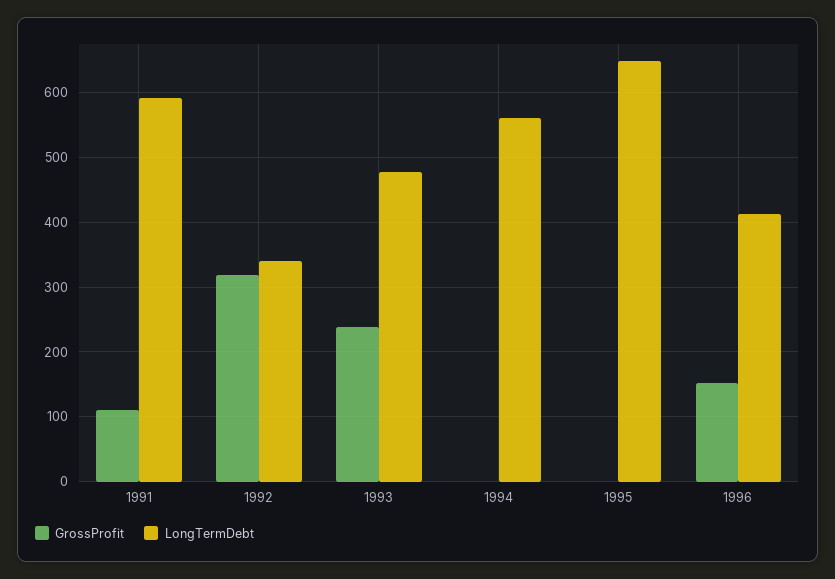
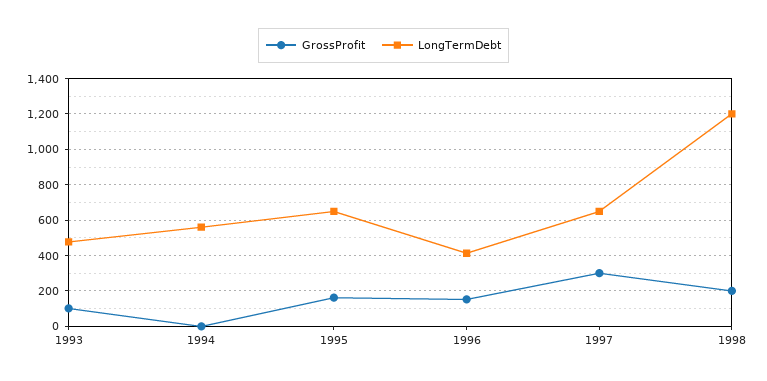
GrossProfit, 1991: 110 -> none
LongTermDebt, 1991: 590 -> none
GrossProfit, 1992: 320 -> none
LongTermDebt, 1992: 340 -> none
GrossProfit, 1993: 240 -> 100
GrossProfit, 1995: 0 -> 150
GrossProfit, 1997: none -> 300
LongTermDebt, 1997: none -> 650
GrossProfit, 1998: none -> 200
LongTermDebt, 1998: none -> 1200

